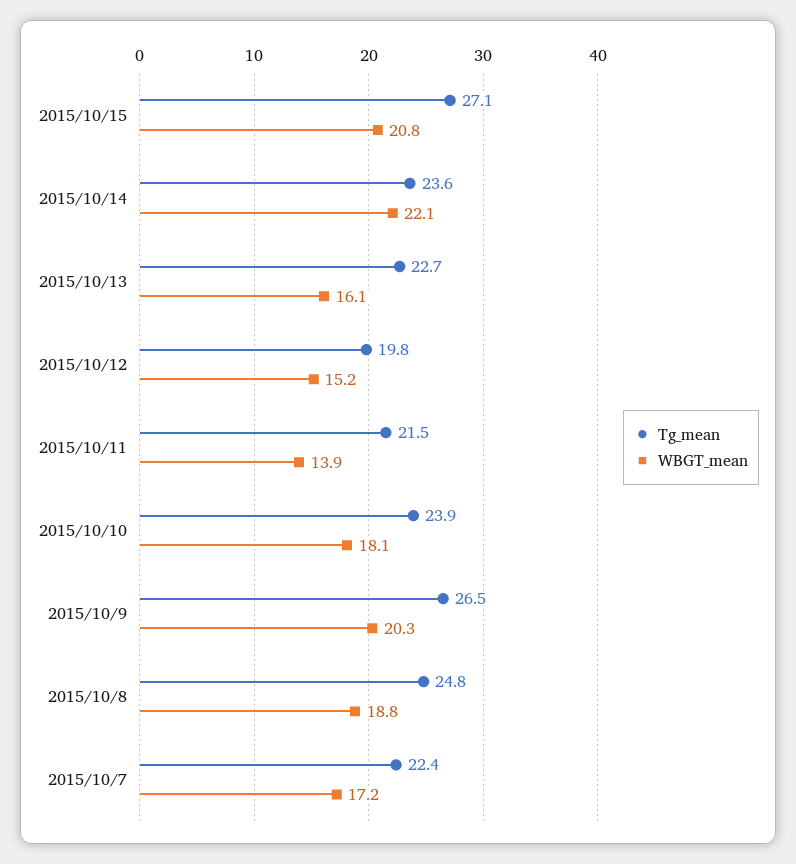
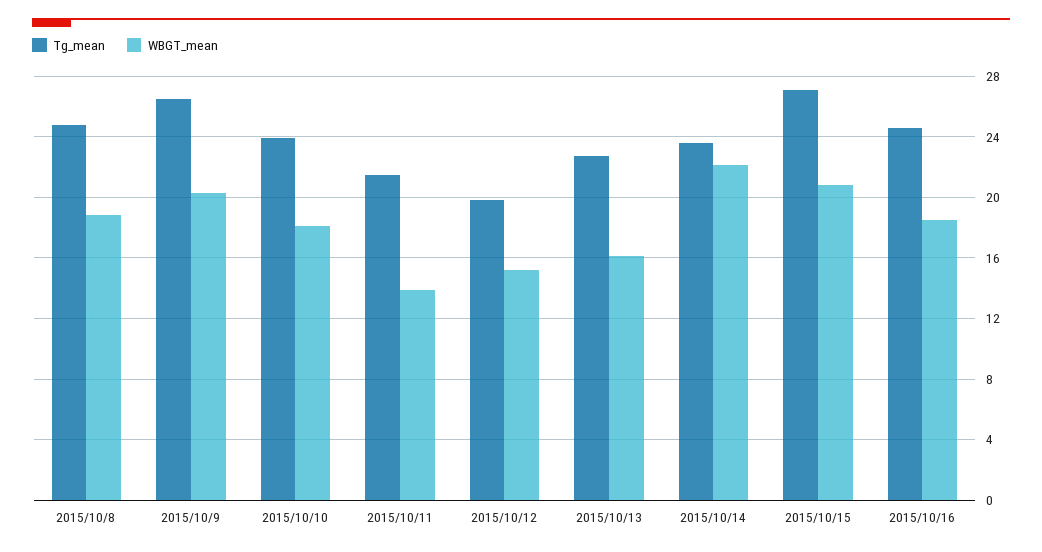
Tg_mean, 2015/10/7: 22.4 -> none
WBGT_mean, 2015/10/7: 17.2 -> none
Tg_mean, 2015/10/16: none -> 24.5
WBGT_mean, 2015/10/16: none -> 18.5

